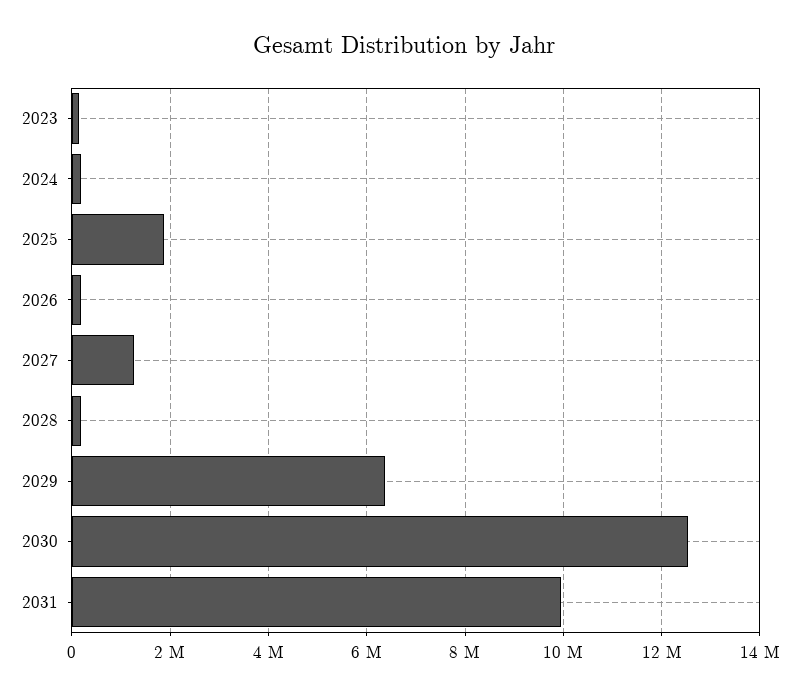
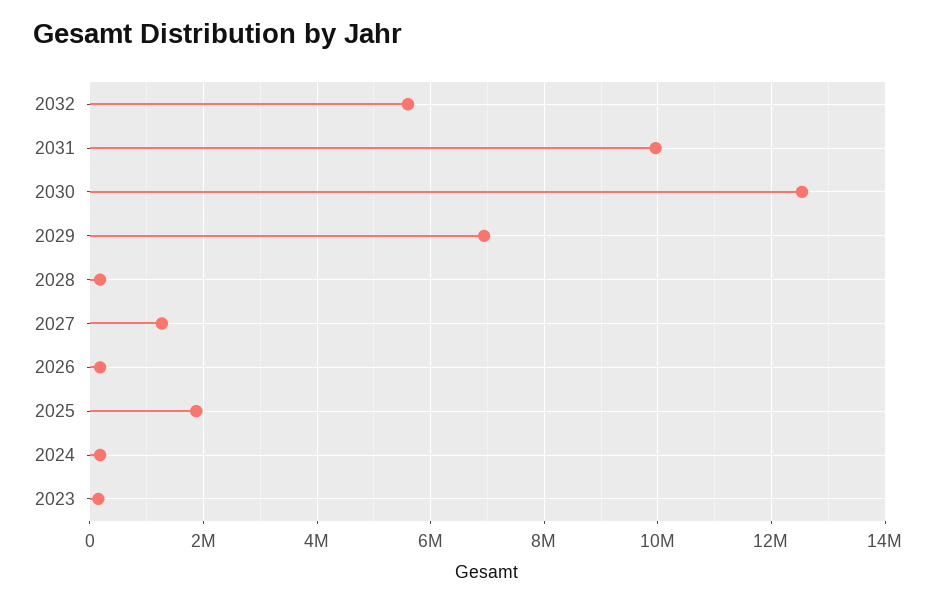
2029: 6400000 -> 7000000
2032: none -> 5600000

